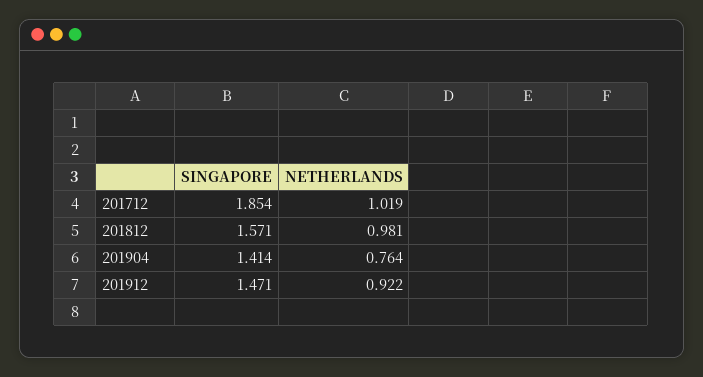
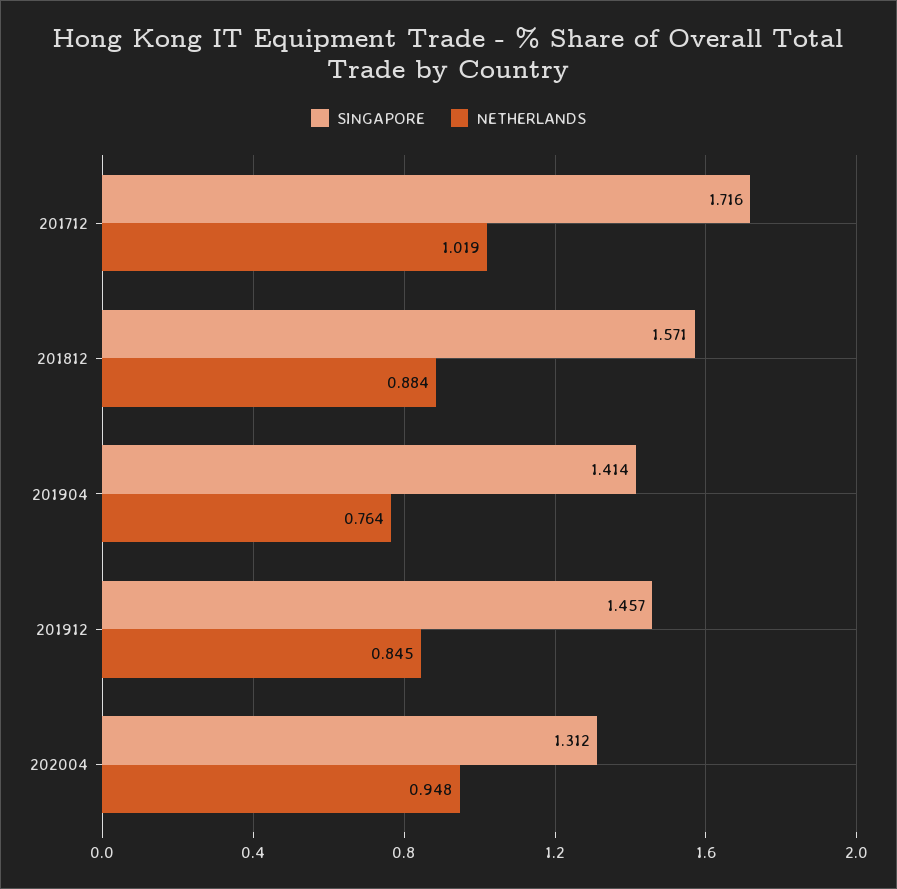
SINGAPORE, 201712: 1.854 -> 1.716
NETHERLANDS, 201812: 0.981 -> 0.884
SINGAPORE, 201912: 1.471 -> 1.457
NETHERLANDS, 201912: 0.922 -> 0.845
SINGAPORE, 202004: none -> 1.312
NETHERLANDS, 202004: none -> 0.948

